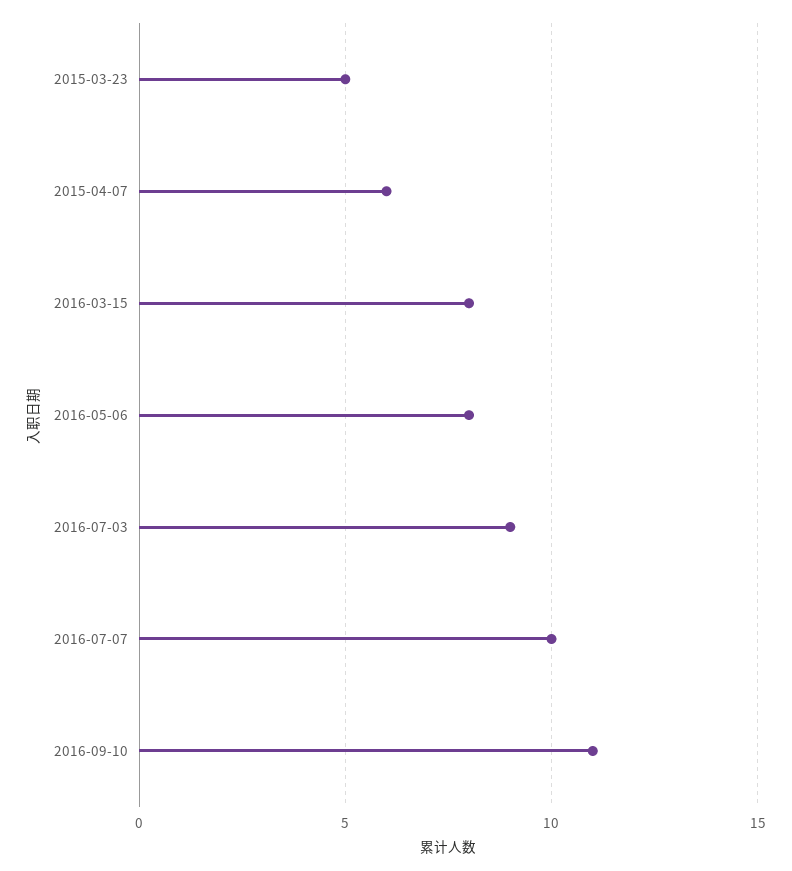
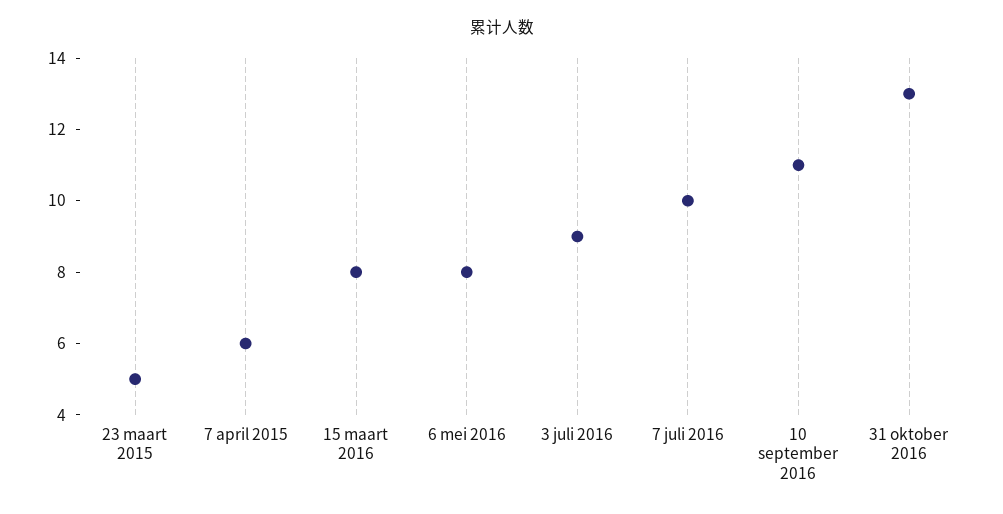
31 oktober 2016: none -> 13

